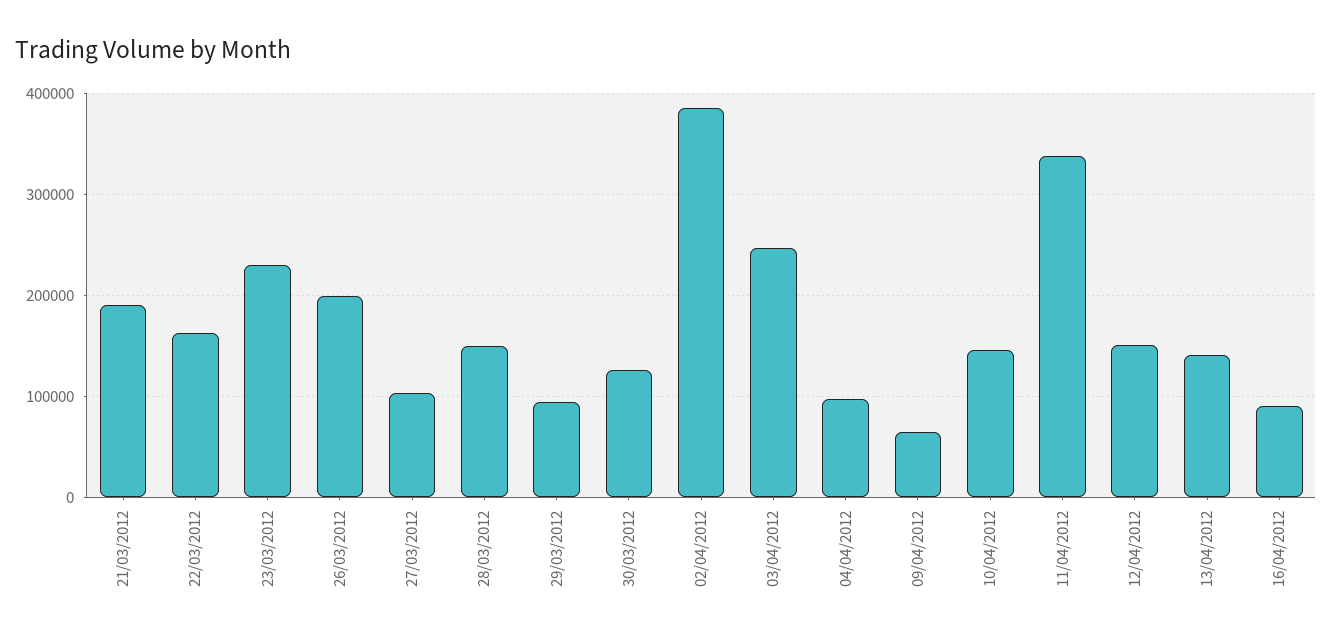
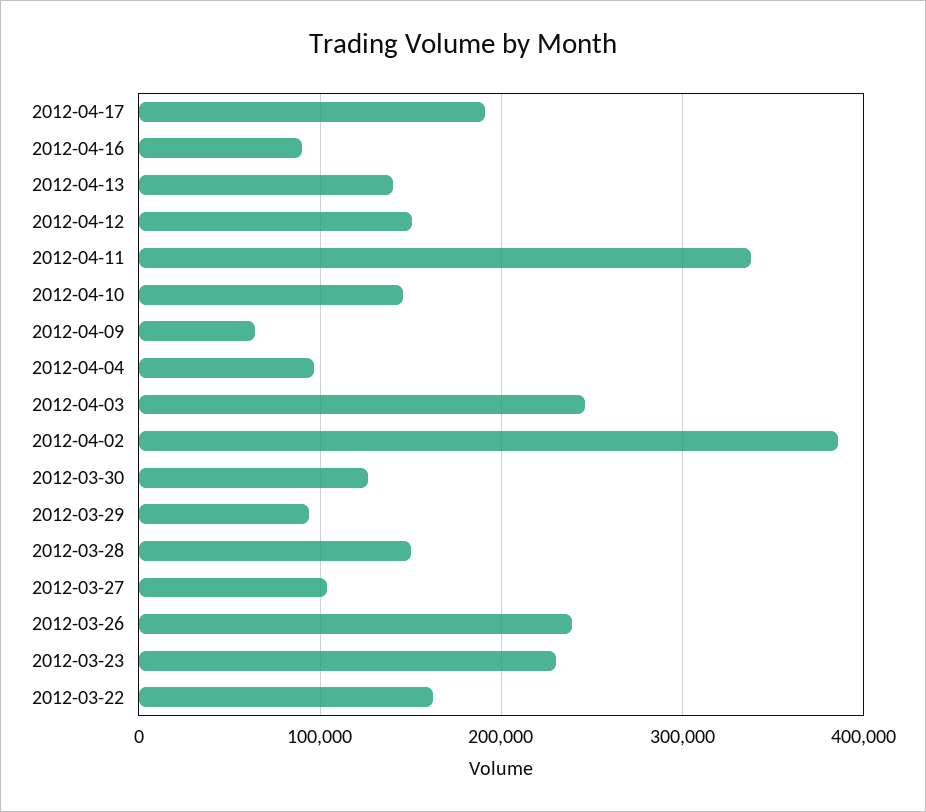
21/03/2012: 190000 -> none
26/03/2012: 200000 -> 240000
2012-04-17: none -> 190000

